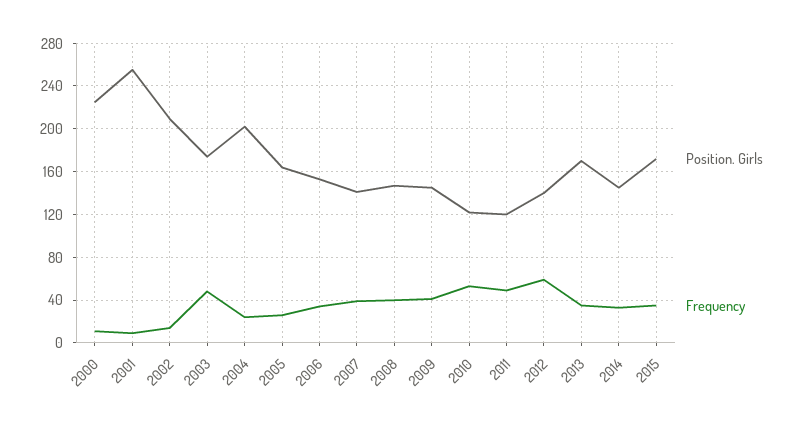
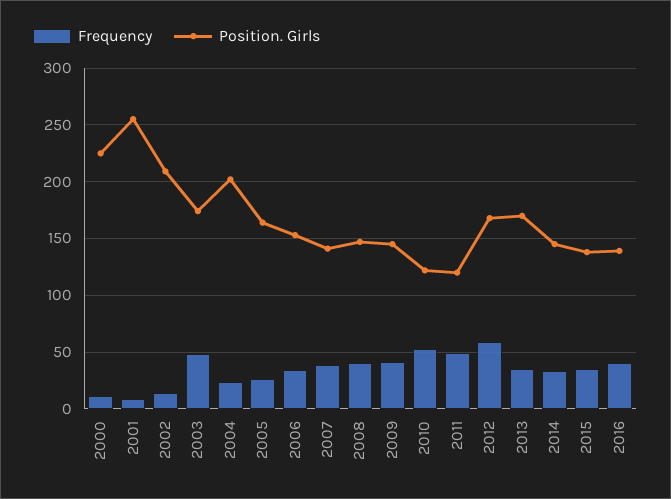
Position. Girls, 2012: 140 -> 170
Position. Girls, 2015: 170 -> 140
Frequency, 2016: none -> 40
Position. Girls, 2016: none -> 140

